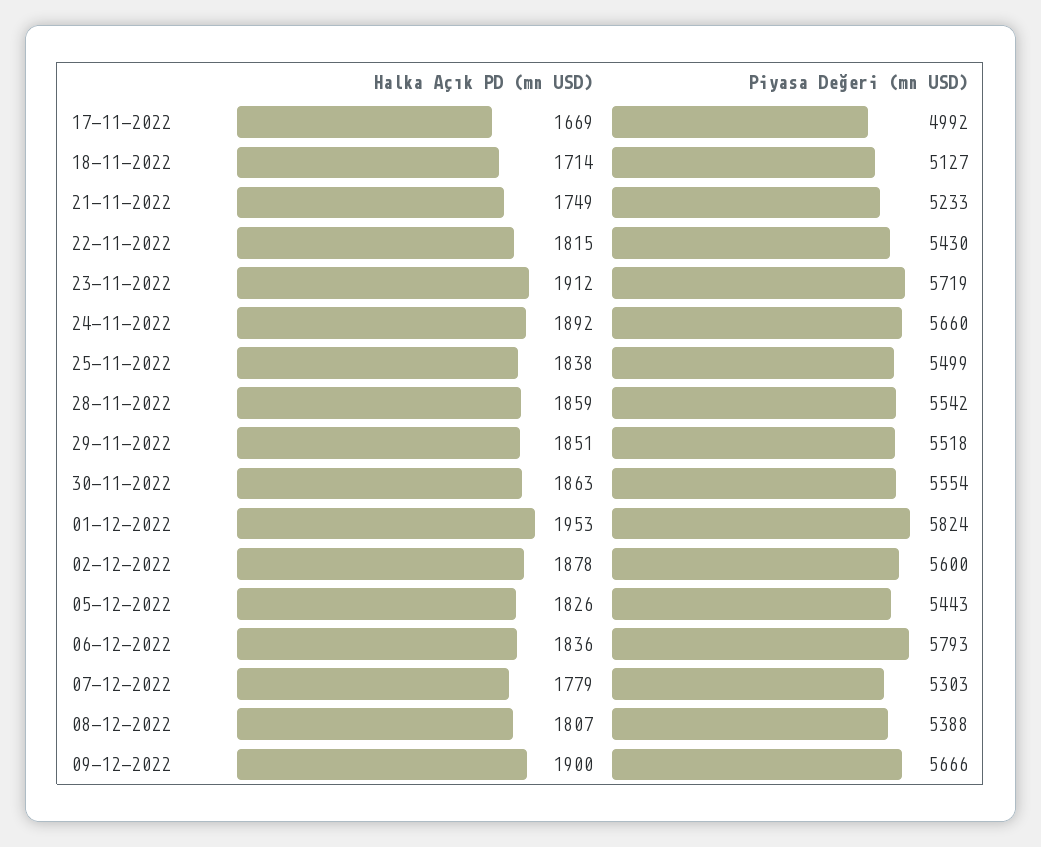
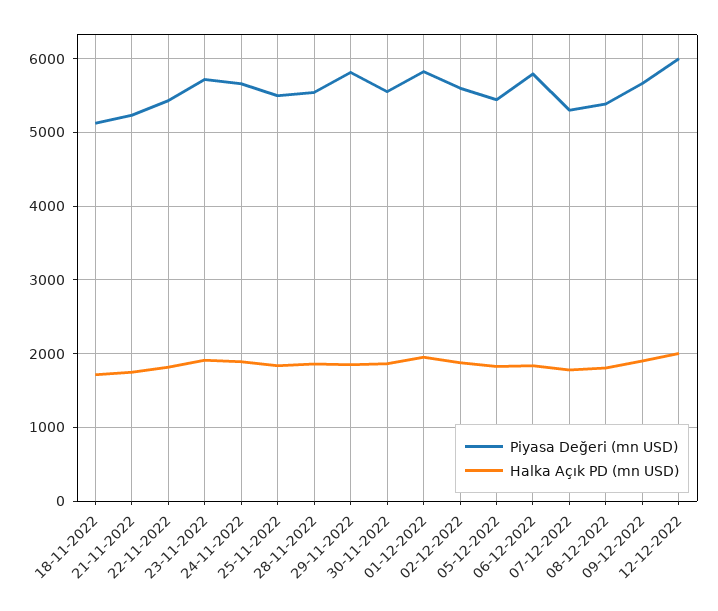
Halka Açık PD (mn USD), 17-11-2022: 1669 -> none
Piyasa Değeri (mn USD), 17-11-2022: 4992 -> none
Piyasa Değeri (mn USD), 29-11-2022: 5518 -> 5800
Piyasa Değeri (mn USD), 12-12-2022: none -> 6000
Halka Açık PD (mn USD), 12-12-2022: none -> 2000

